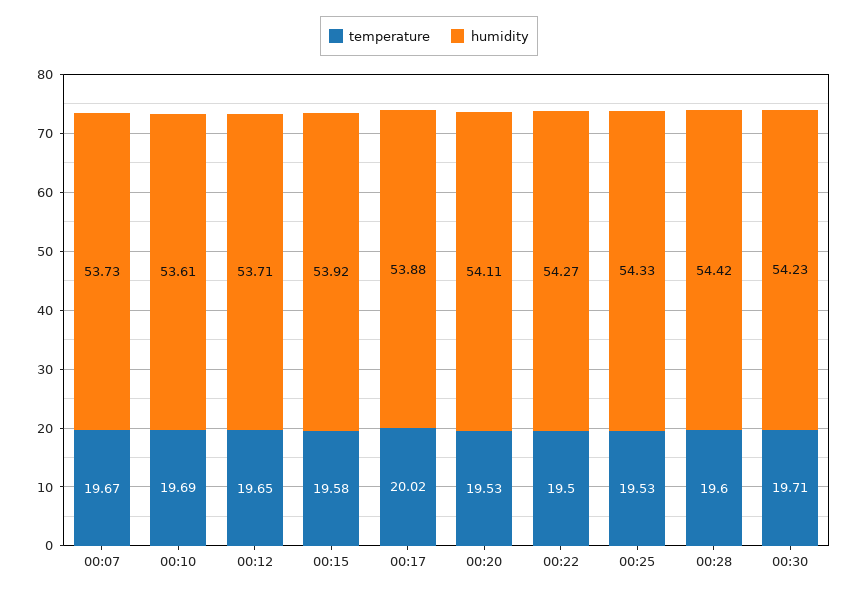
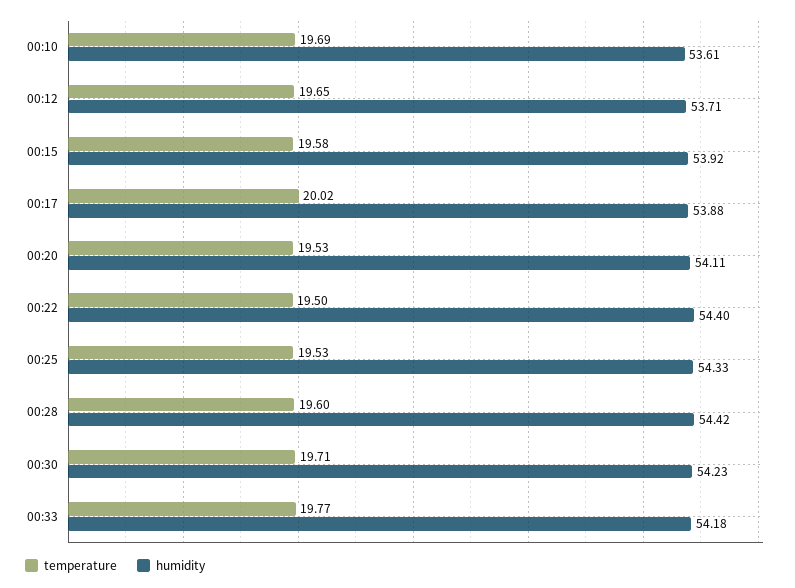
temperature, 00:07: 19.67 -> none
humidity, 00:07: 53.73 -> none
humidity, 00:22: 54.27 -> 54.4
temperature, 00:33: none -> 19.77
humidity, 00:33: none -> 54.18

